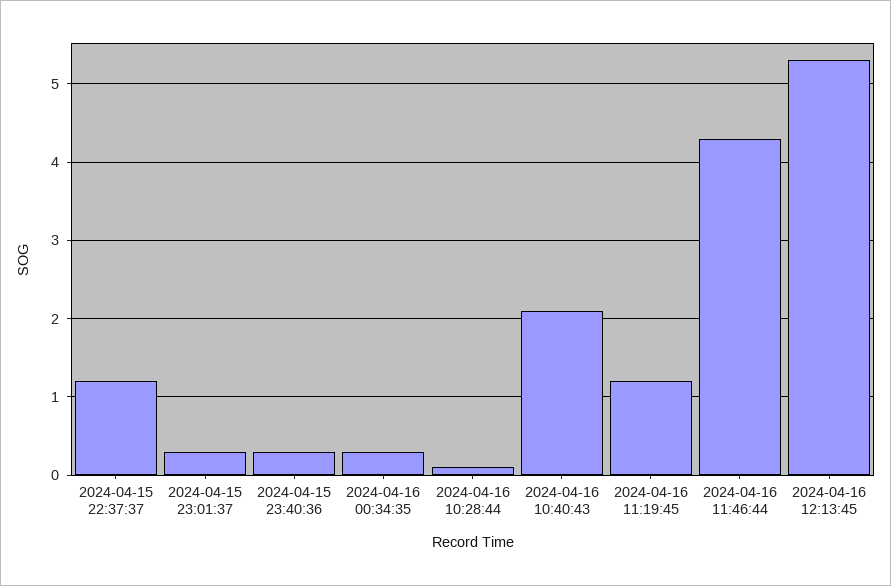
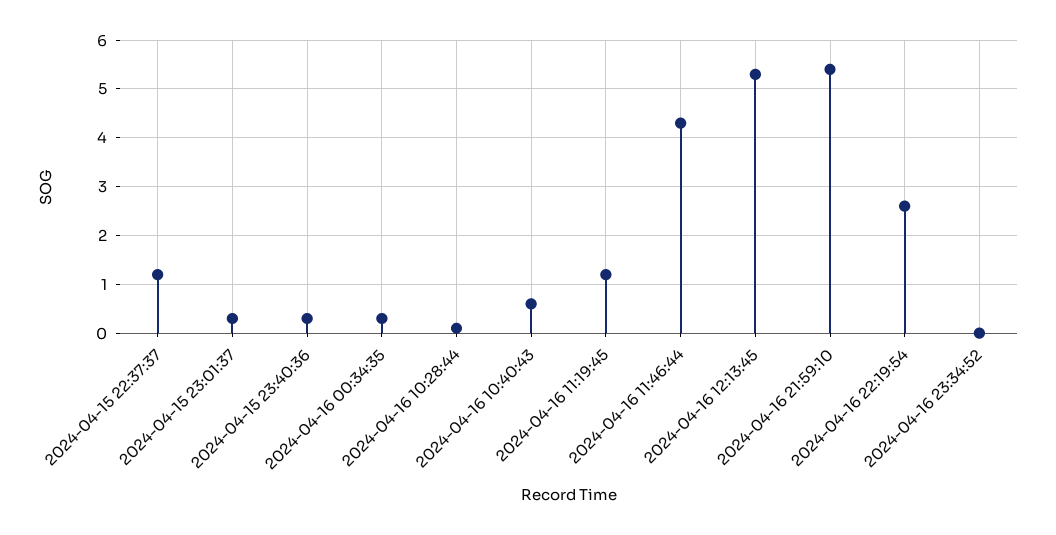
2024-04-16 10:40:43: 2.1 -> 0.5
2024-04-16 21:59:10: none -> 5.5
2024-04-16 22:19:54: none -> 2.5
2024-04-16 23:34:52: none -> 0

